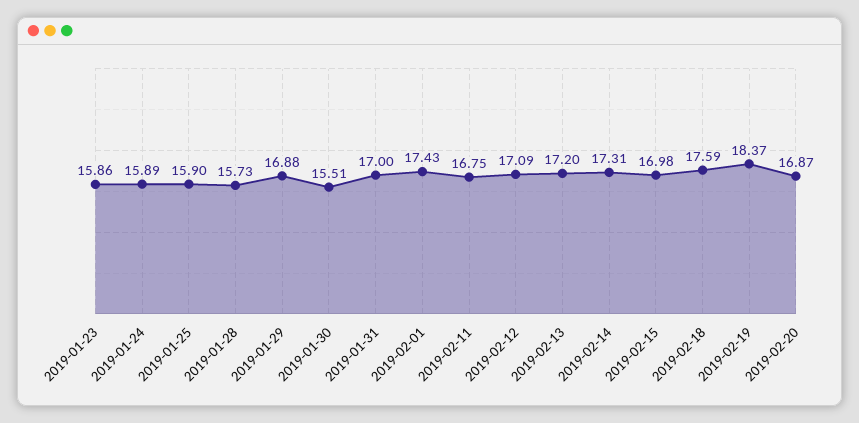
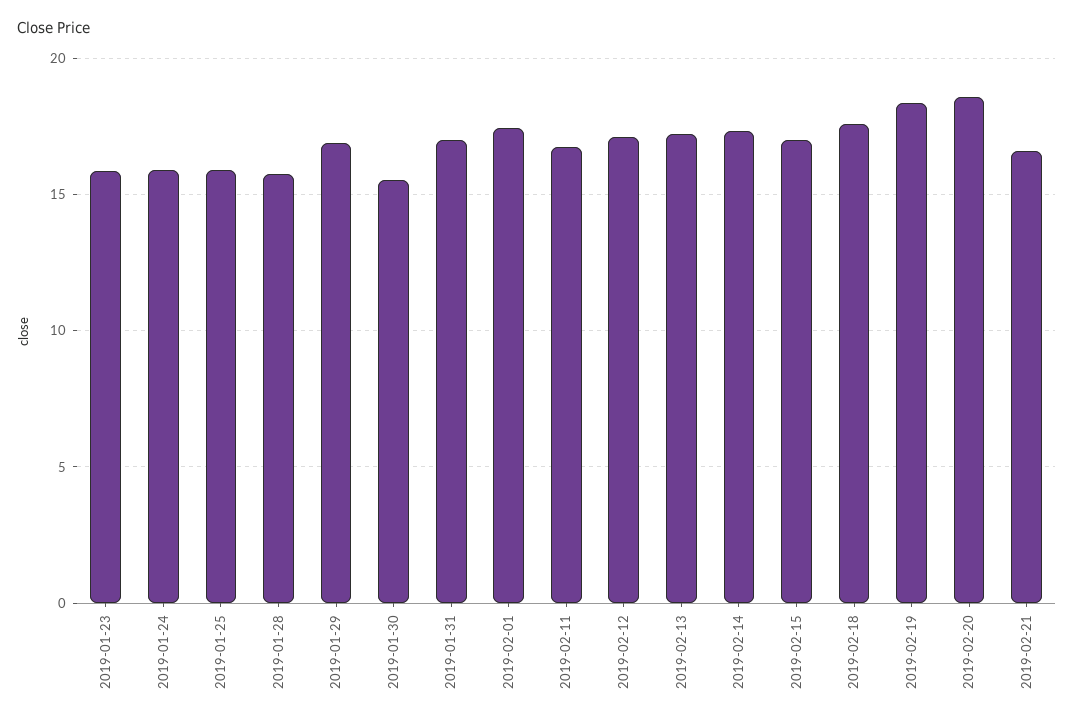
2019-02-20: 16.87 -> 18.5
2019-02-21: none -> 16.5

